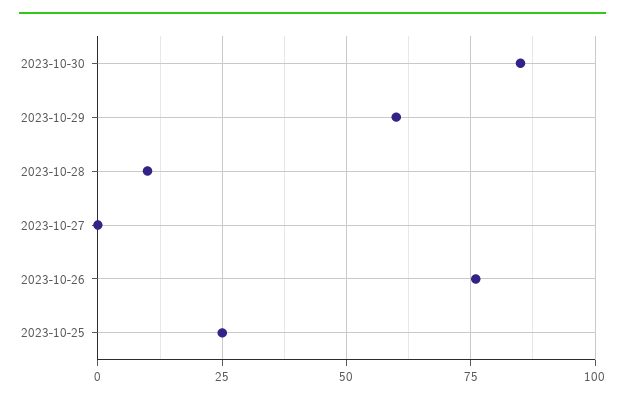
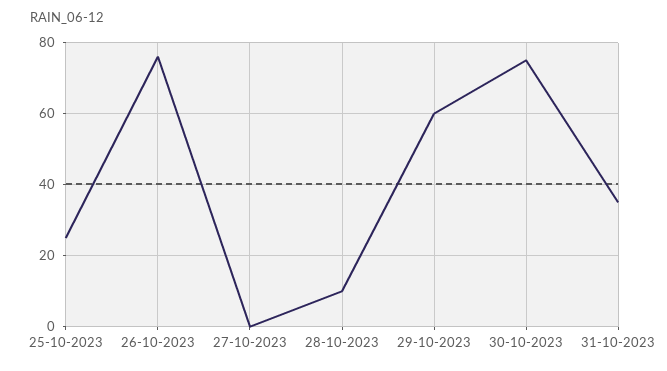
2023-10-30: 85 -> 75
31-10-2023: none -> 35

